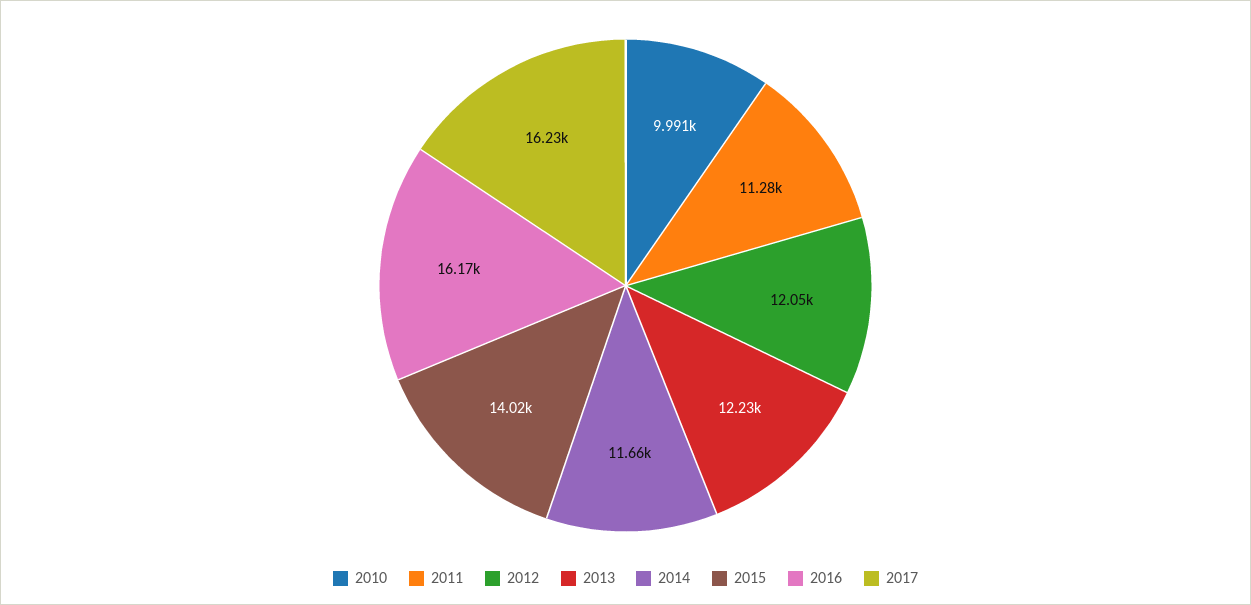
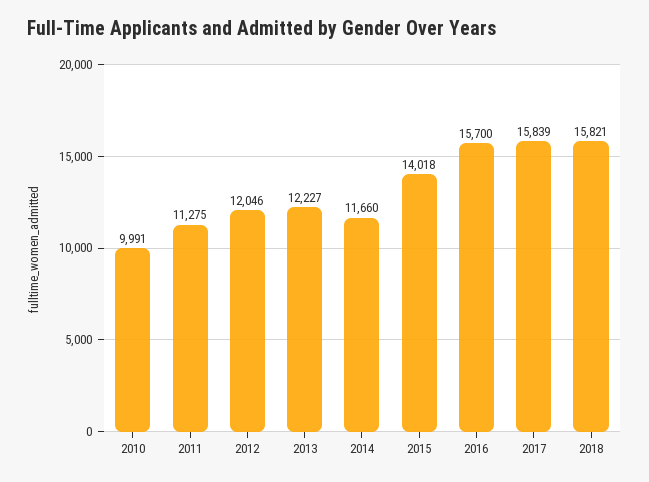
2016: 16170 -> 15700
2017: 16230 -> 15839
2018: none -> 15821

